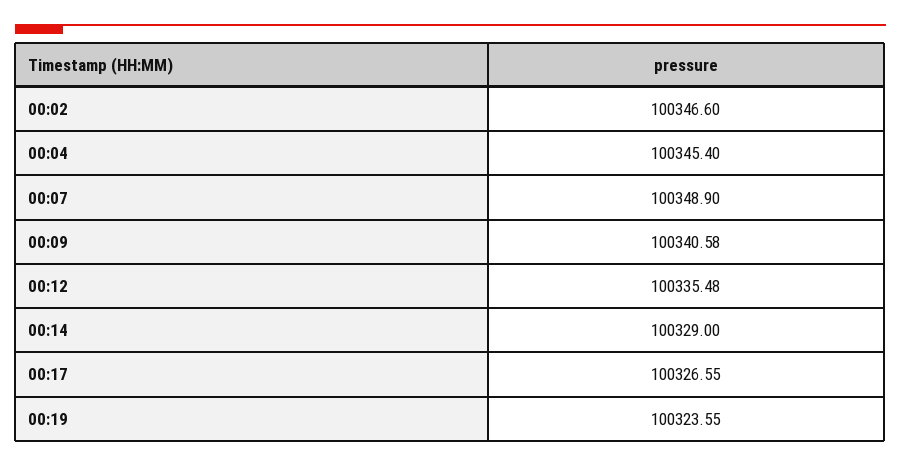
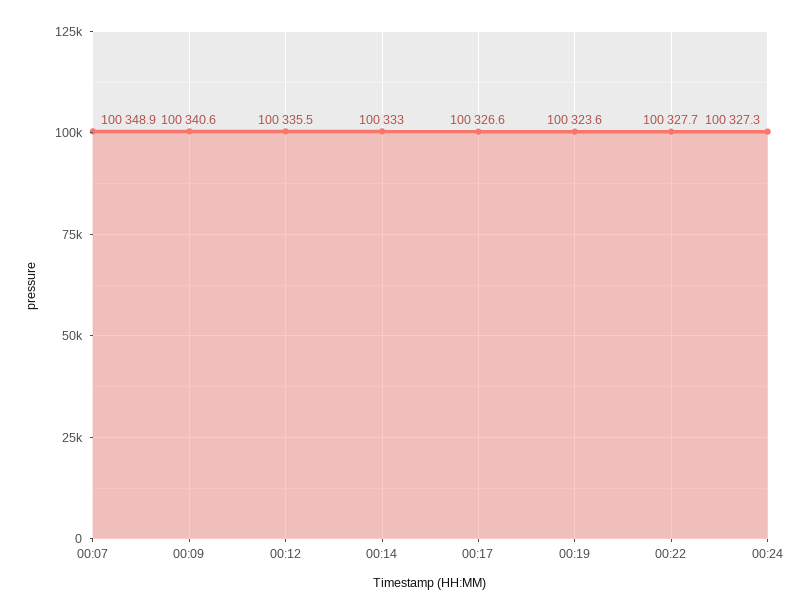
00:02: 100346.6 -> none
00:04: 100345.4 -> none
00:14: 100329 -> 100333
00:22: none -> 100327.7
00:24: none -> 100327.3

